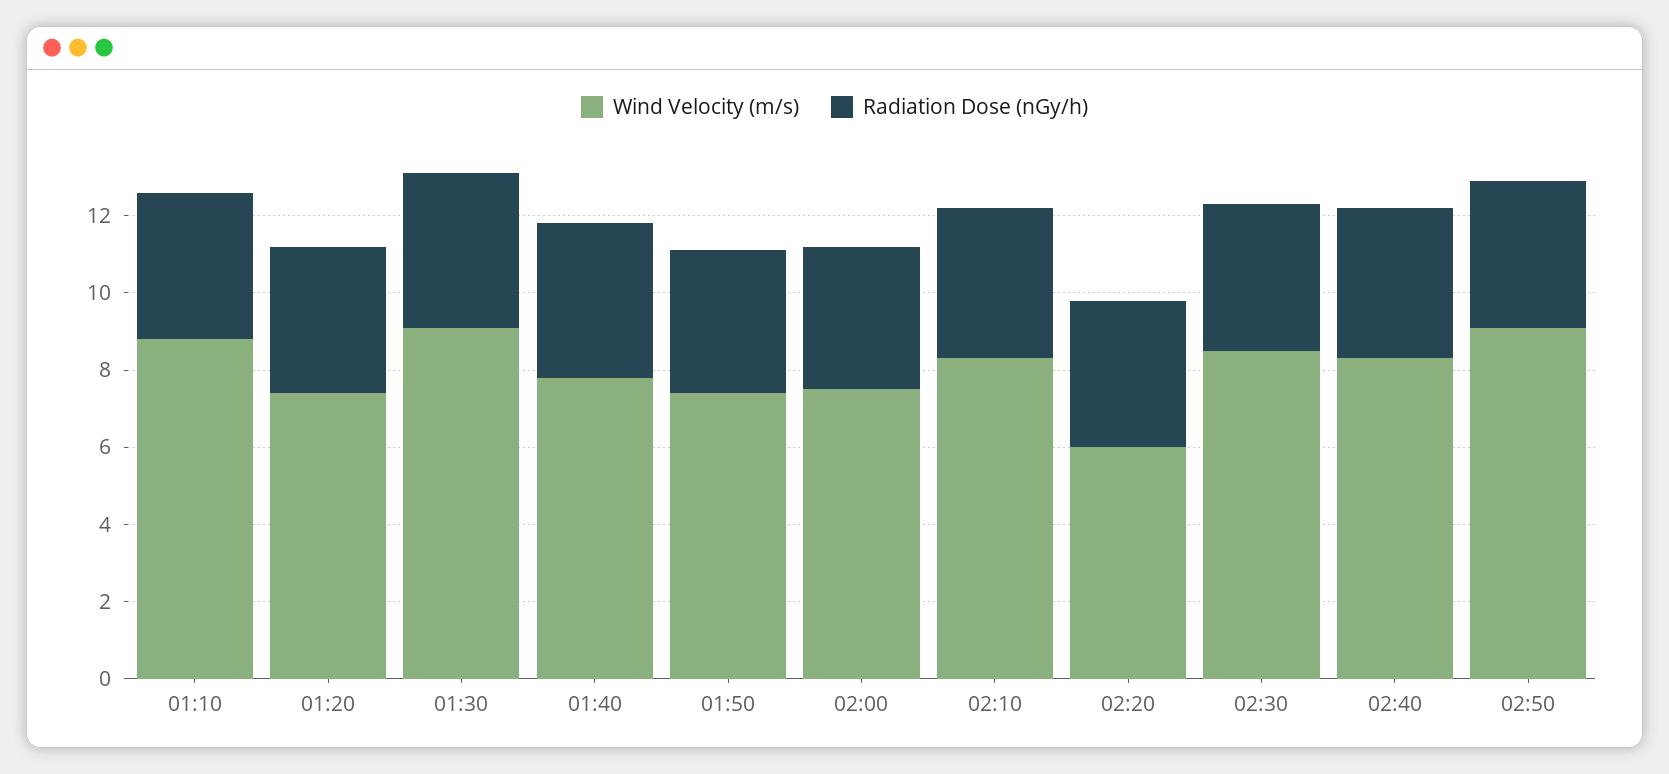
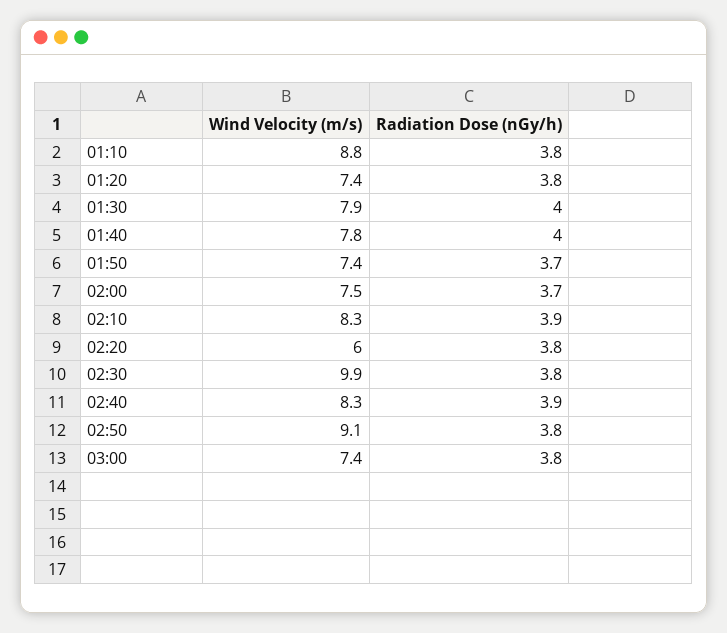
Wind Velocity (m/s), 01:30: 9 -> 7.9
Wind Velocity (m/s), 02:30: 8.5 -> 9.9
Wind Velocity (m/s), 03:00: none -> 7.4
Radiation Dose (nGy/h), 03:00: none -> 3.8

